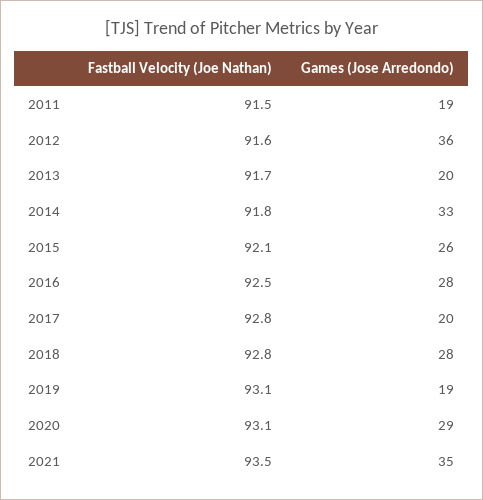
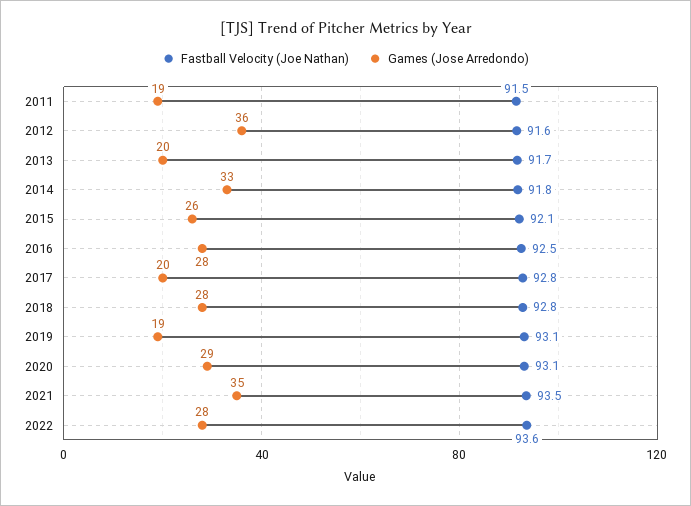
Fastball Velocity (Joe Nathan), 2022: none -> 93.6
Games (Jose Arredondo), 2022: none -> 28

